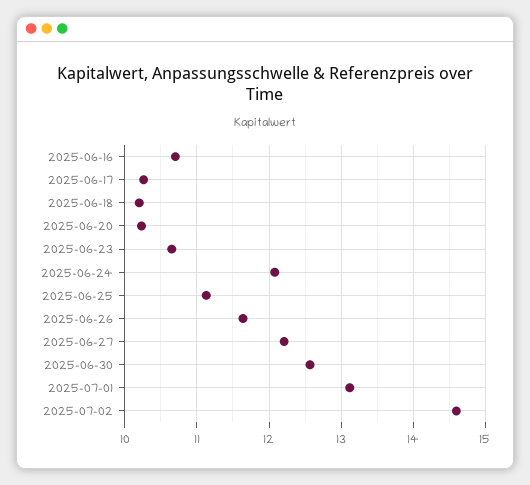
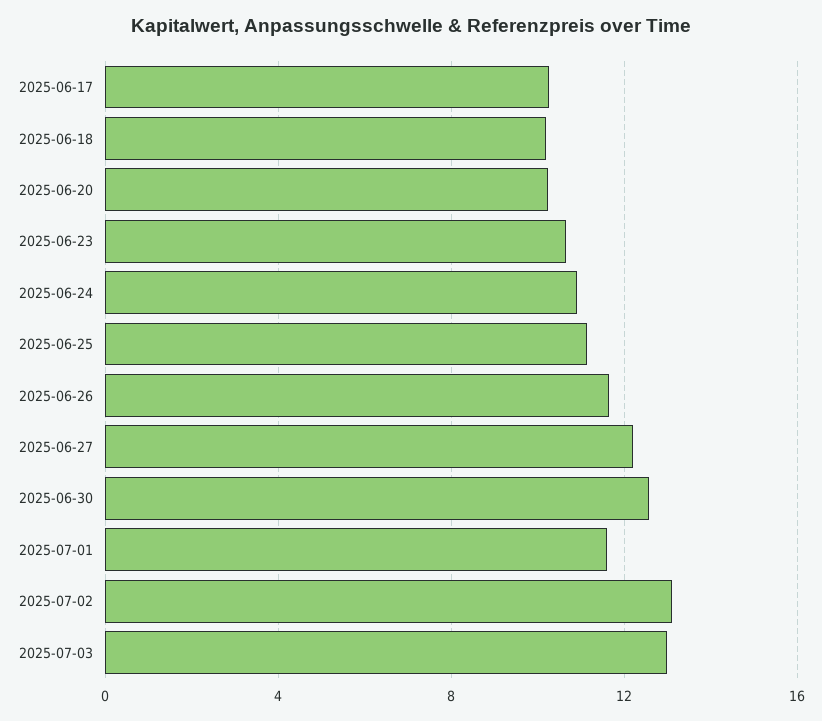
2025-06-16: 10.7 -> none
2025-06-24: 12.1 -> 11
2025-07-01: 13.1 -> 11.5
2025-07-02: 14.6 -> 13
2025-07-03: none -> 13

